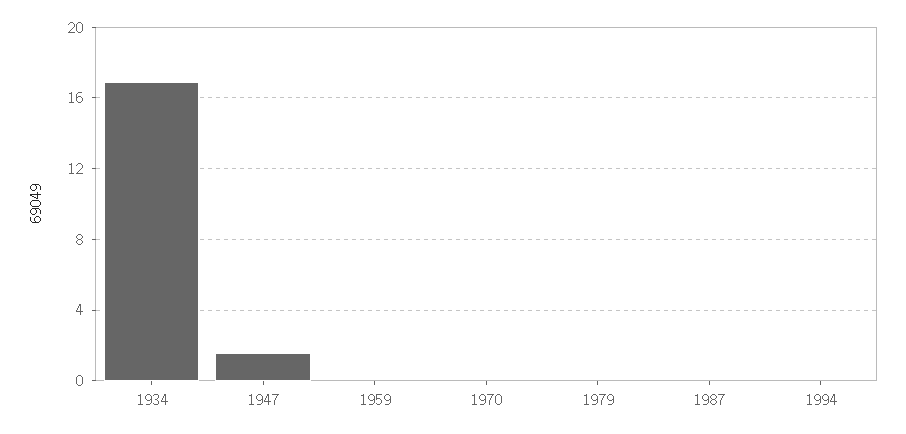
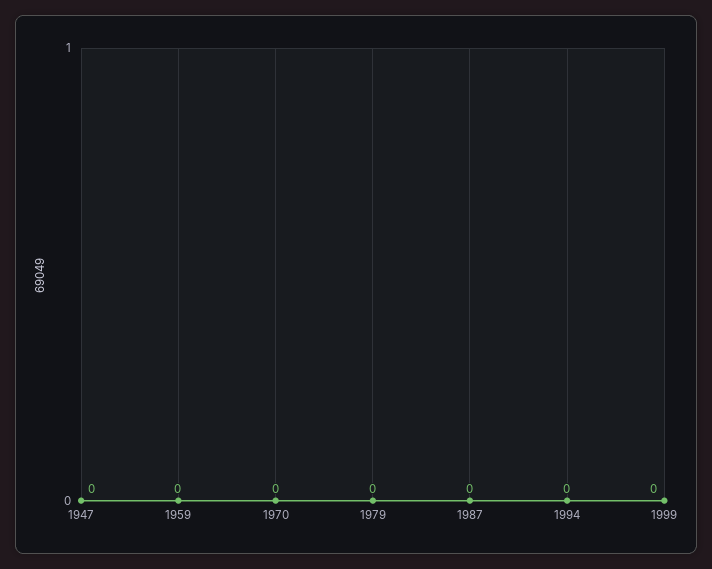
1934: 17 -> none
1947: 1.5 -> 0
1999: none -> 0

